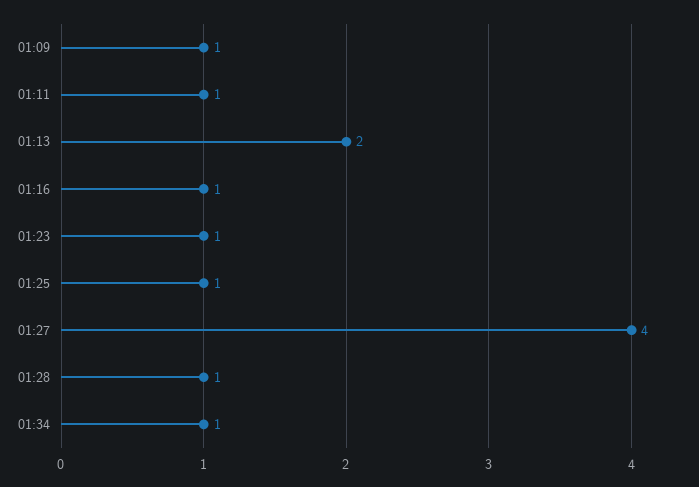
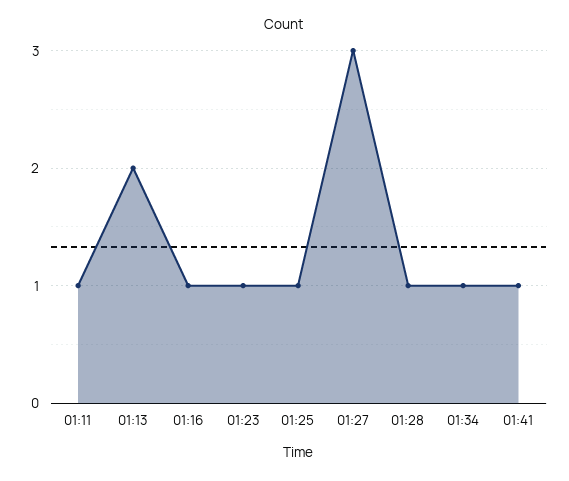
01:09: 1 -> none
01:27: 4 -> 3
01:41: none -> 1

